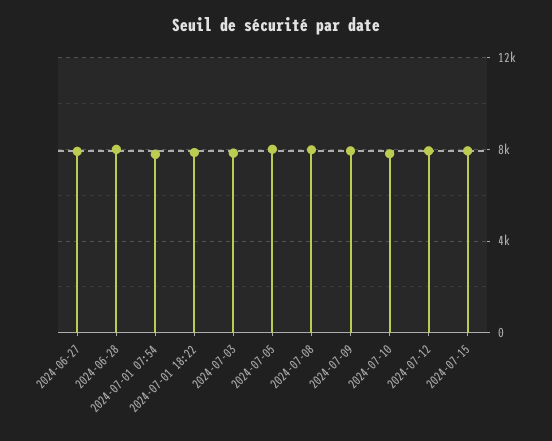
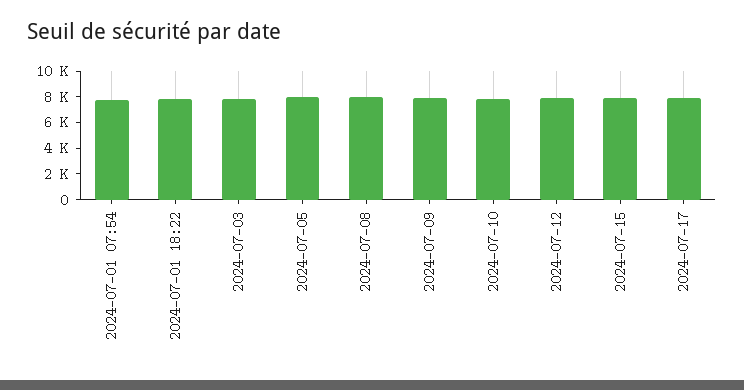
2024-06-27: 8000 -> none
2024-06-28: 8000 -> none
2024-07-17: none -> 8000

